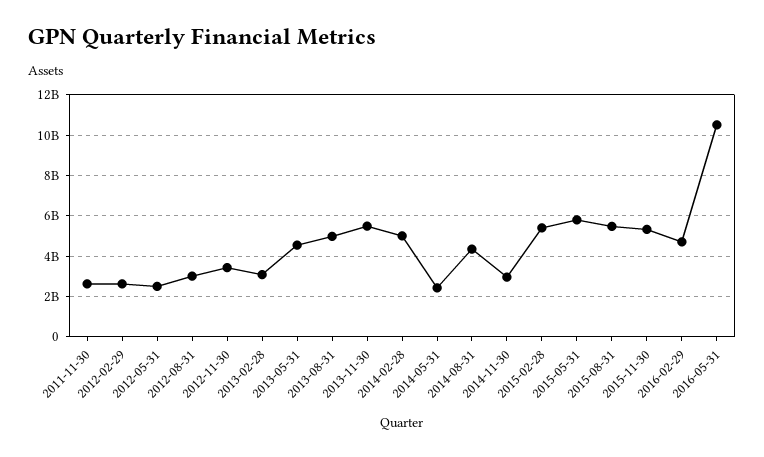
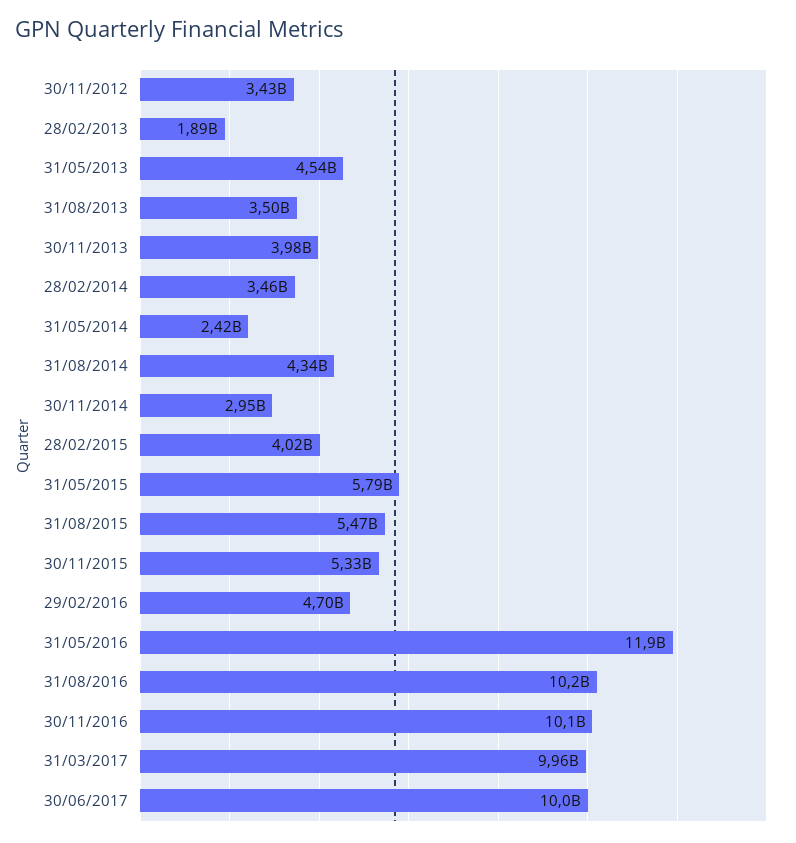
2011-11-30: 2500000000 -> none
2012-02-29: 2500000000 -> none
2012-05-31: 2500000000 -> none
2012-08-31: 3000000000 -> none
2013-02-28: 3000000000 -> 1890000000
2013-08-31: 5000000000 -> 3500000000
2013-11-30: 5500000000 -> 3980000000
2014-02-28: 5000000000 -> 3460000000
2015-02-28: 5500000000 -> 4020000000
2016-05-31: 10500000000 -> 11900000000
31/08/2016: none -> 10200000000
30/11/2016: none -> 10100000000
31/03/2017: none -> 9960000000
30/06/2017: none -> 10000000000

